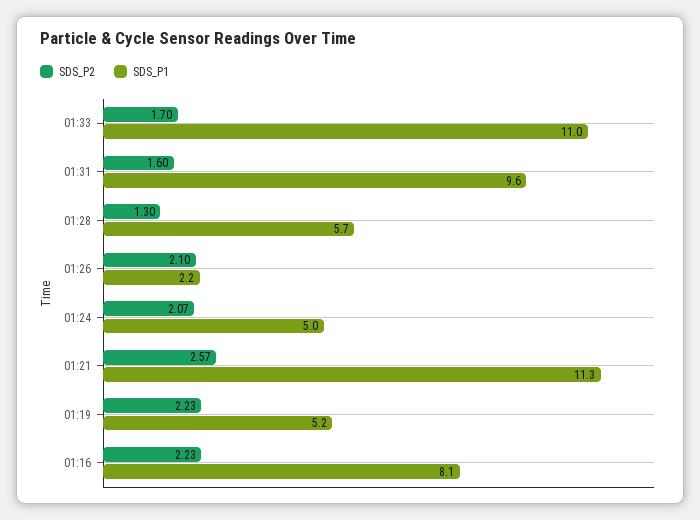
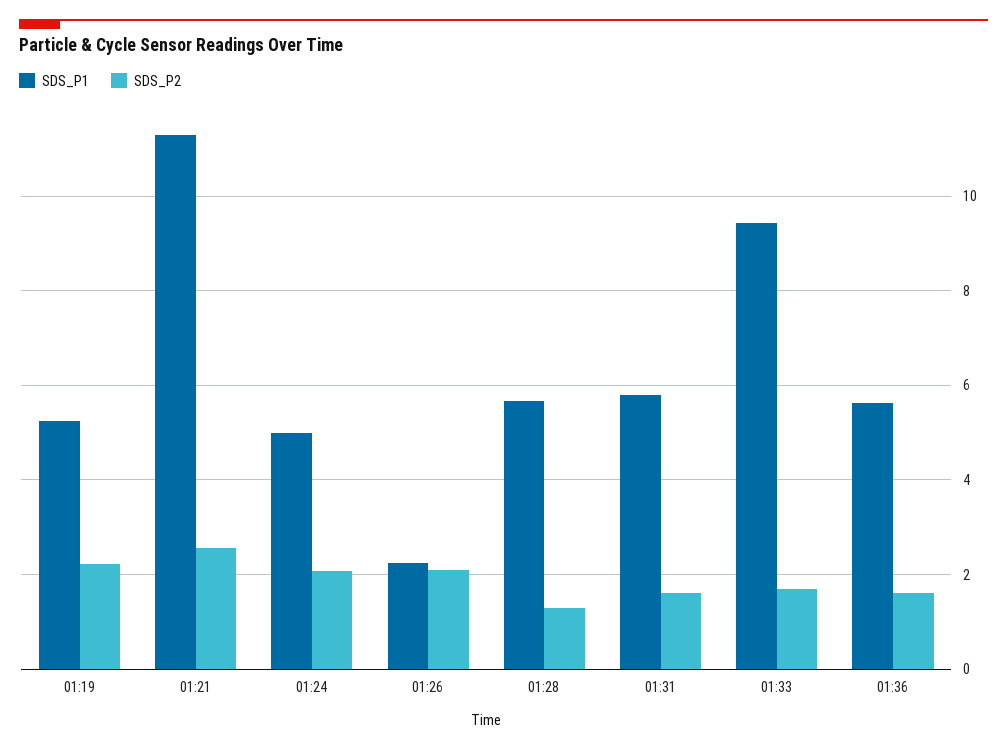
SDS_P1, 01:33: 11 -> 9.4
SDS_P1, 01:31: 9.6 -> 5.8
SDS_P2, 01:16: 2.23 -> none
SDS_P1, 01:16: 8.1 -> none
SDS_P1, 01:36: none -> 5.6
SDS_P2, 01:36: none -> 1.6

